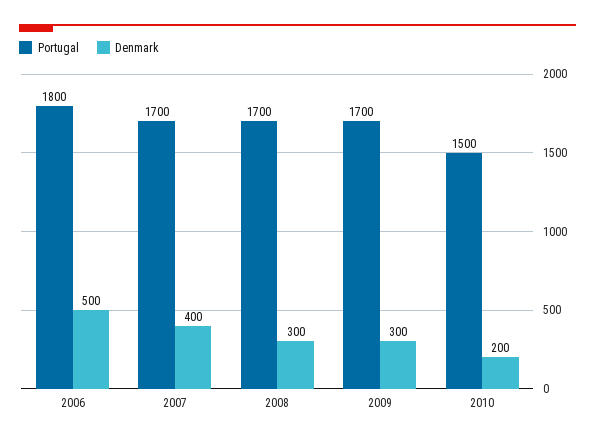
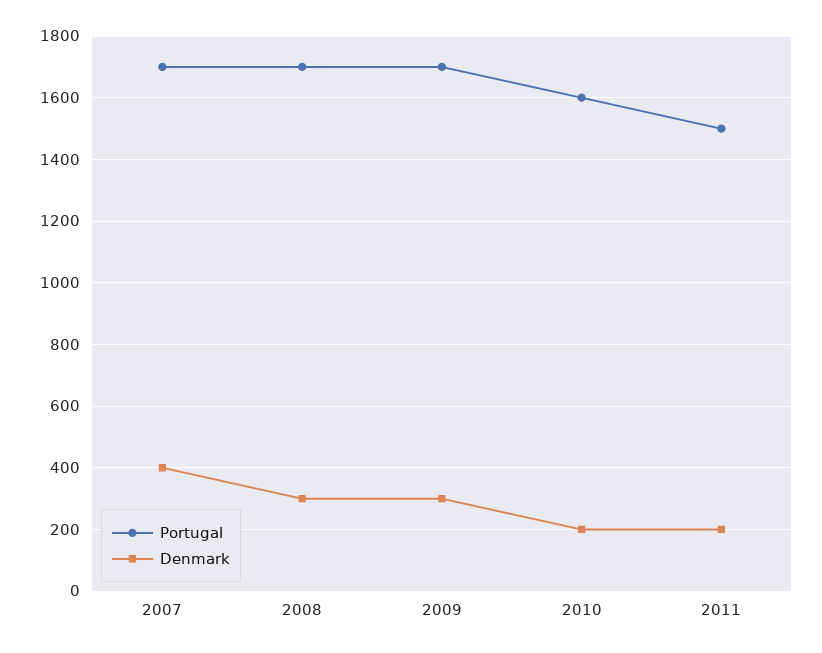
Portugal, 2006: 1800 -> none
Denmark, 2006: 500 -> none
Portugal, 2010: 1500 -> 1600
Portugal, 2011: none -> 1500
Denmark, 2011: none -> 200

